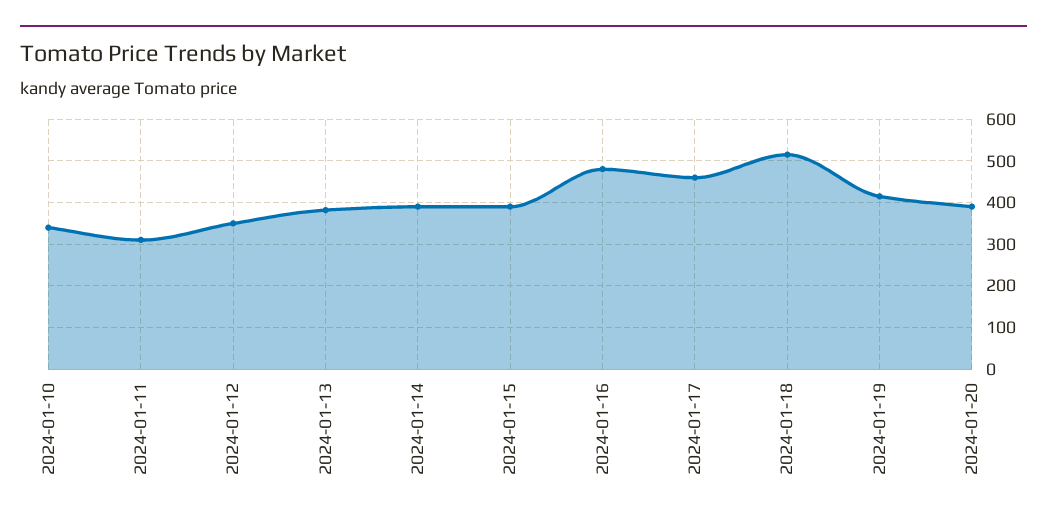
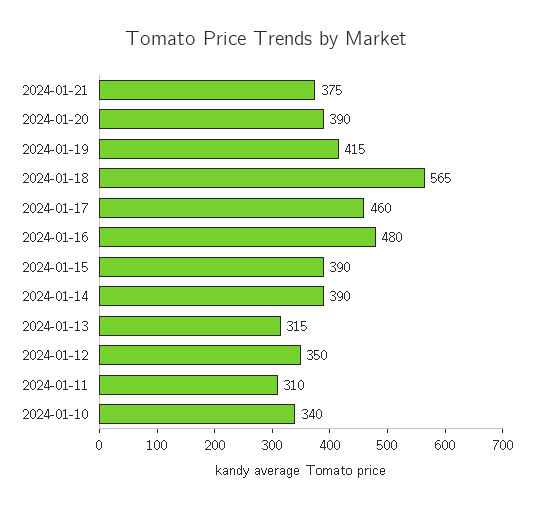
2024-01-13: 380 -> 315
2024-01-18: 520 -> 565
2024-01-21: none -> 375

